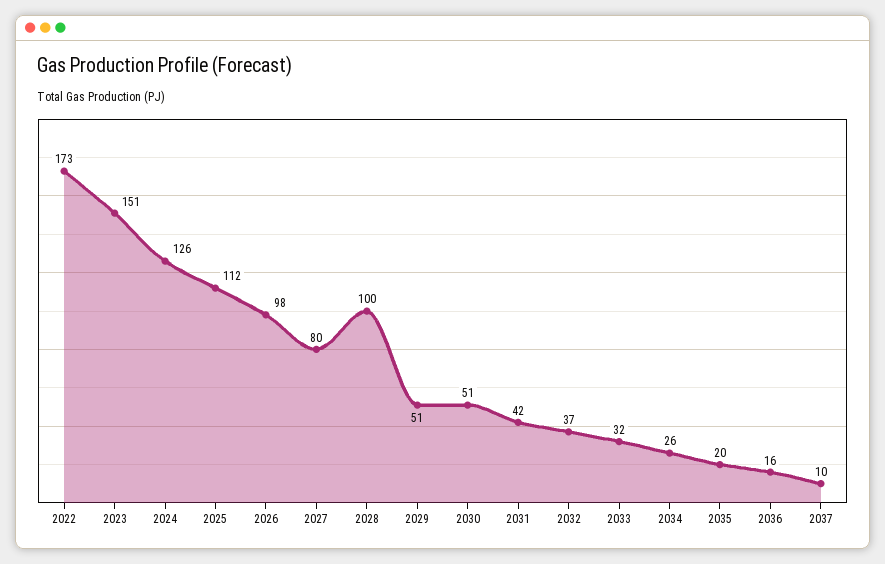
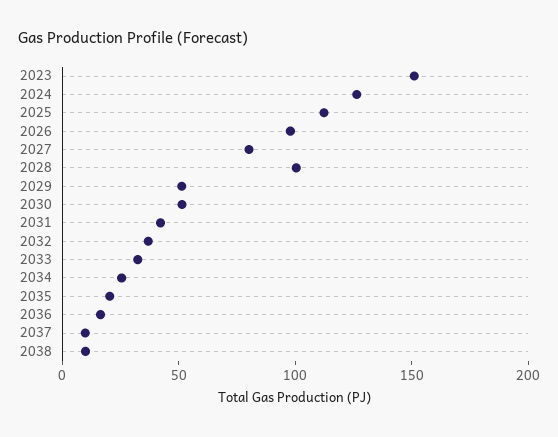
2022: 173 -> none
2038: none -> 10

